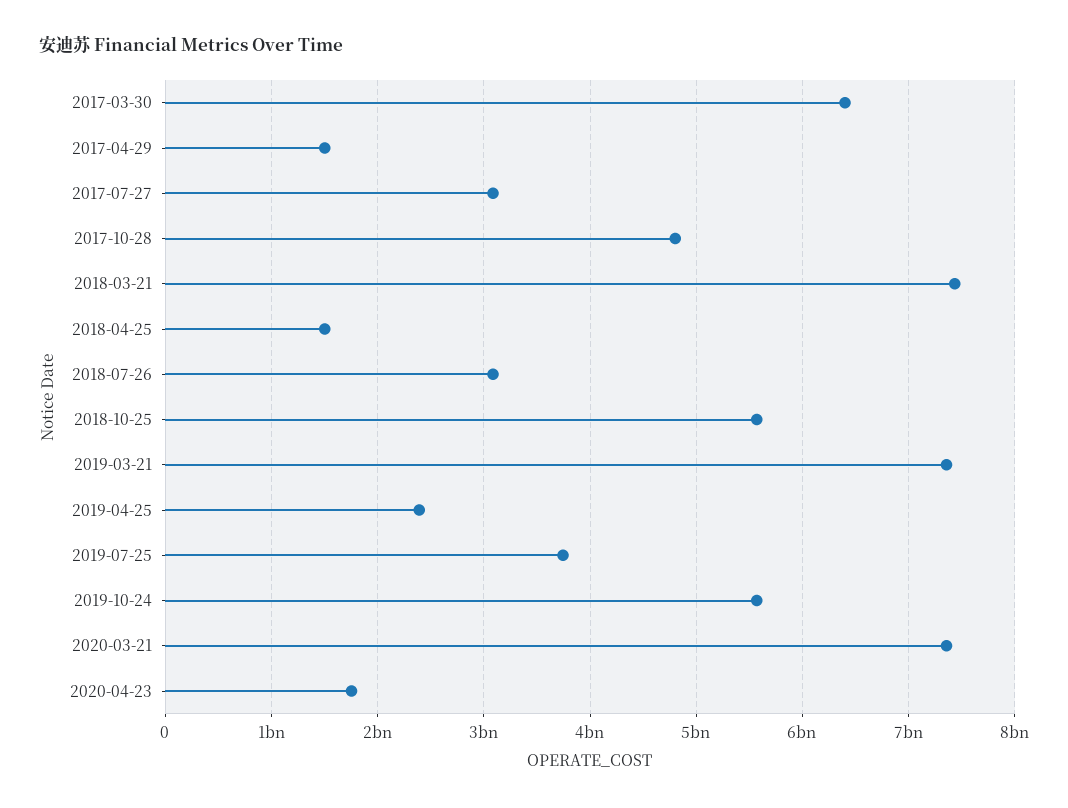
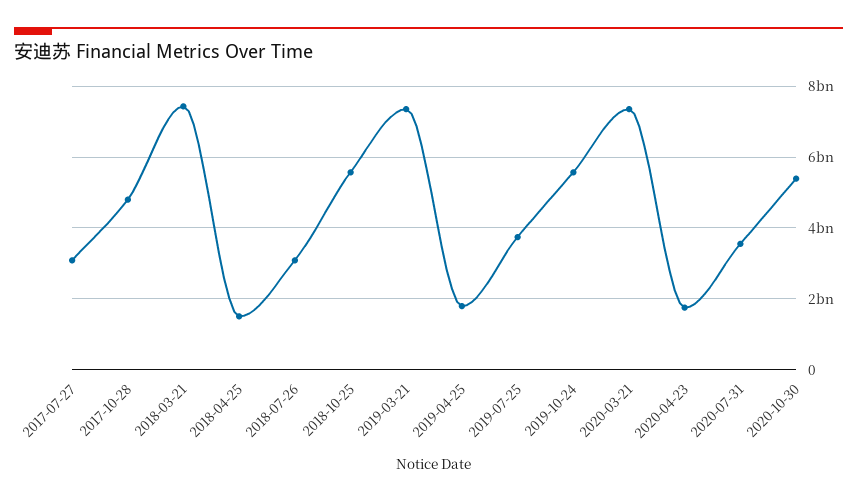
2017-03-30: 6400000000 -> none
2017-04-29: 1500000000 -> none
2019-04-25: 2400000000 -> 1800000000
2020-07-31: none -> 3600000000
2020-10-30: none -> 5400000000

